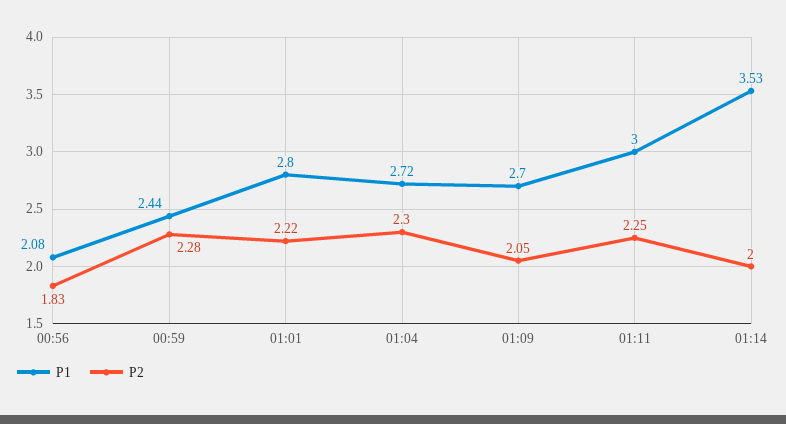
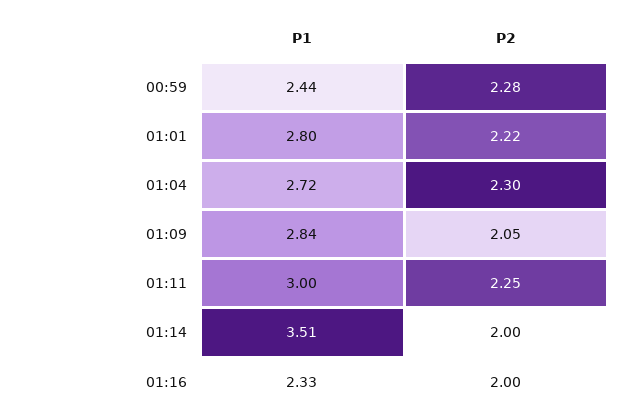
P1, 00:56: 2.08 -> none
P2, 00:56: 1.83 -> none
P1, 01:09: 2.7 -> 2.84
P1, 01:14: 3.53 -> 3.51
P1, 01:16: none -> 2.33
P2, 01:16: none -> 2

